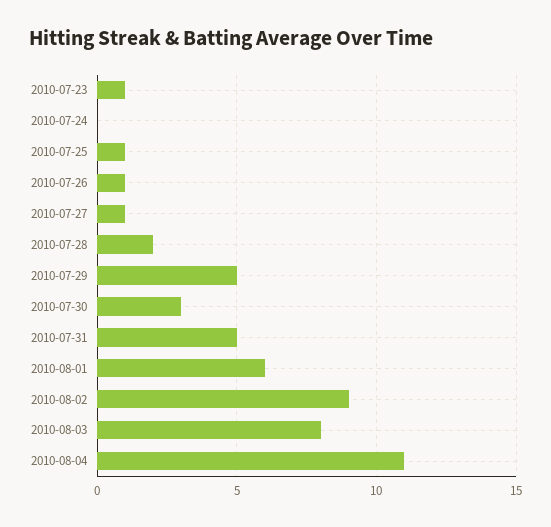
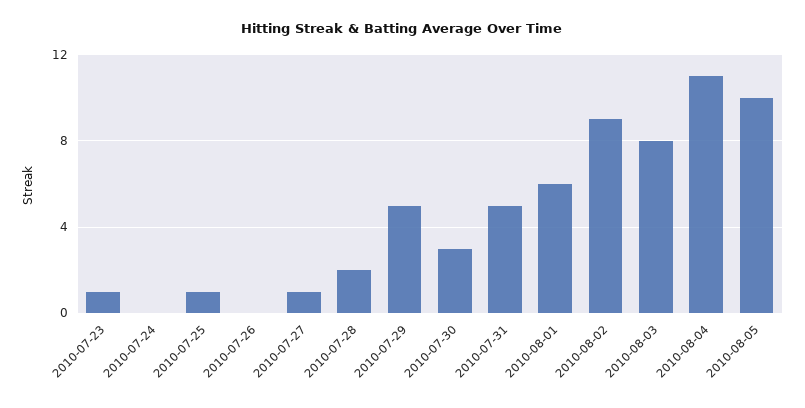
2010-07-26: 1 -> 0
2010-08-05: none -> 10

